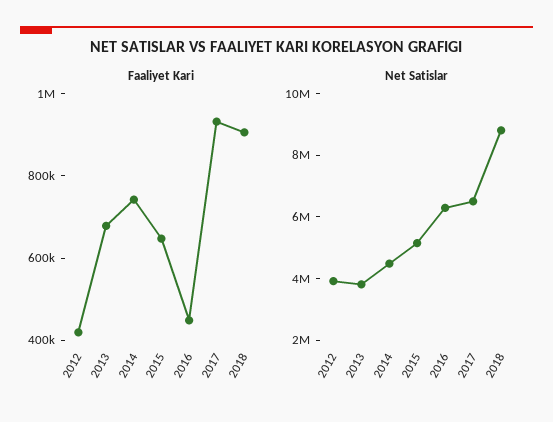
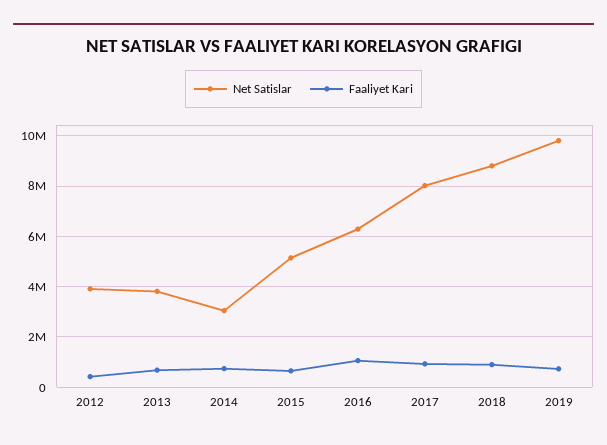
Faaliyet Kari, 2016: 450000 -> 1000000
Net Satislar, 2014: 4500000 -> 3000000
Net Satislar, 2017: 6500000 -> 8000000
Net Satislar, 2019: none -> 9750000
Faaliyet Kari, 2019: none -> 750000

